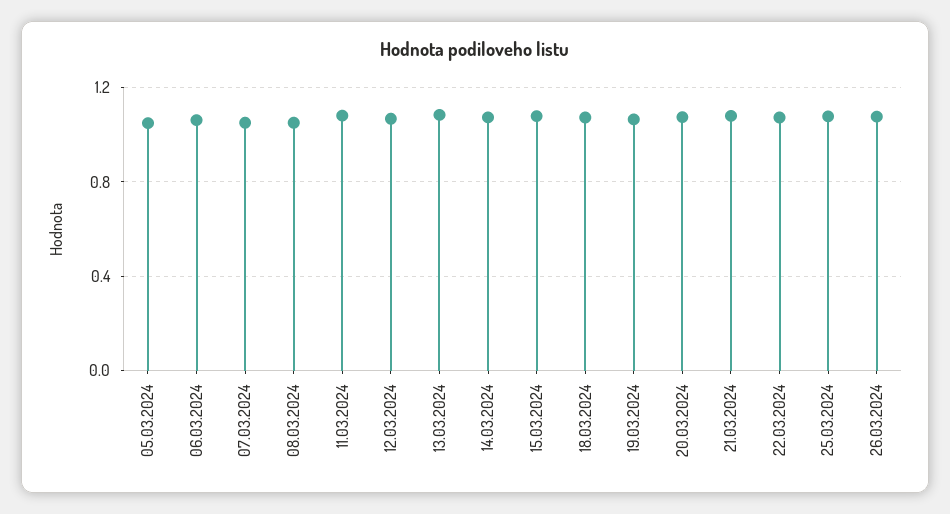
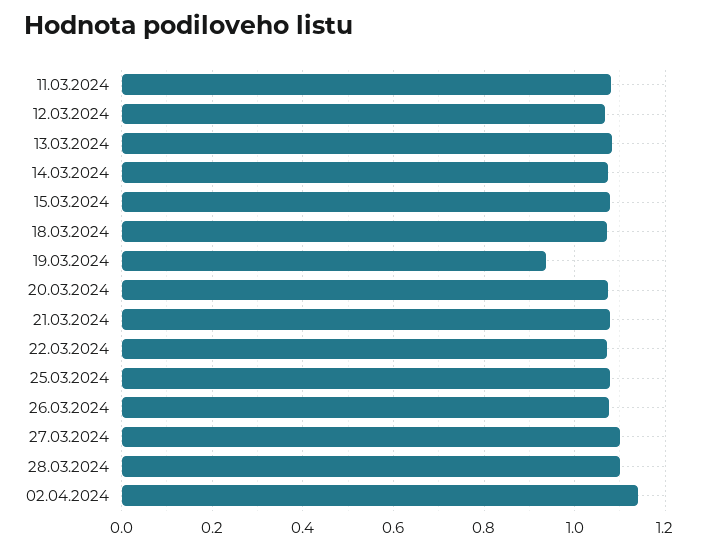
05.03.2024: 1.05 -> none
06.03.2024: 1.05 -> none
07.03.2024: 1.05 -> none
08.03.2024: 1.05 -> none
19.03.2024: 1.05 -> 0.94
27.03.2024: none -> 1.1
28.03.2024: none -> 1.1
02.04.2024: none -> 1.14

